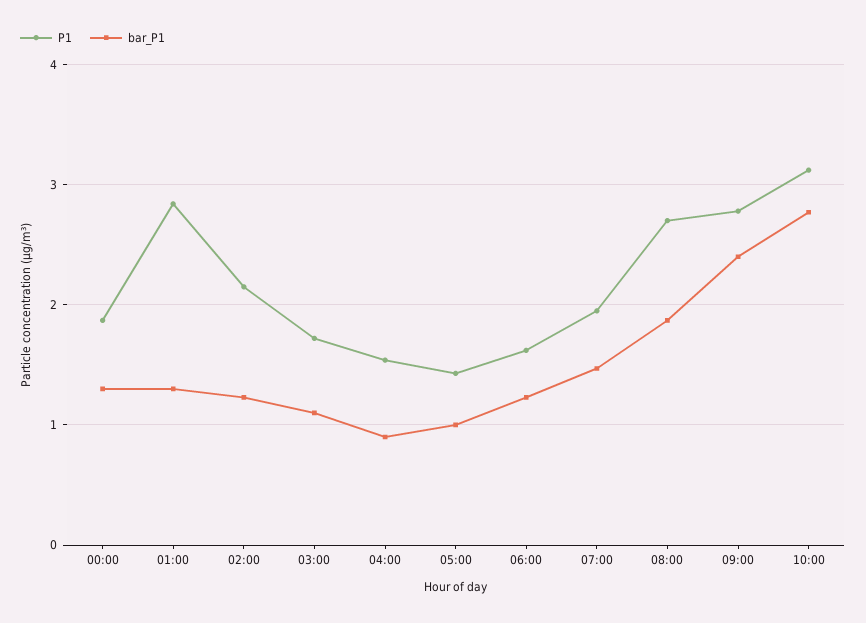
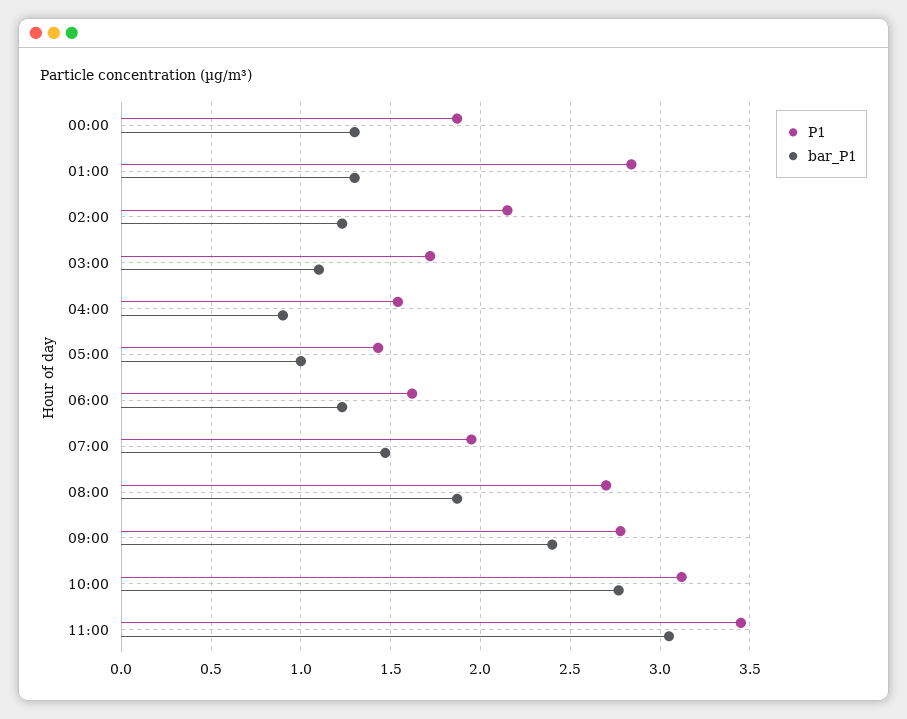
P1, 11:00: none -> 3.45
bar_P1, 11:00: none -> 3.05

